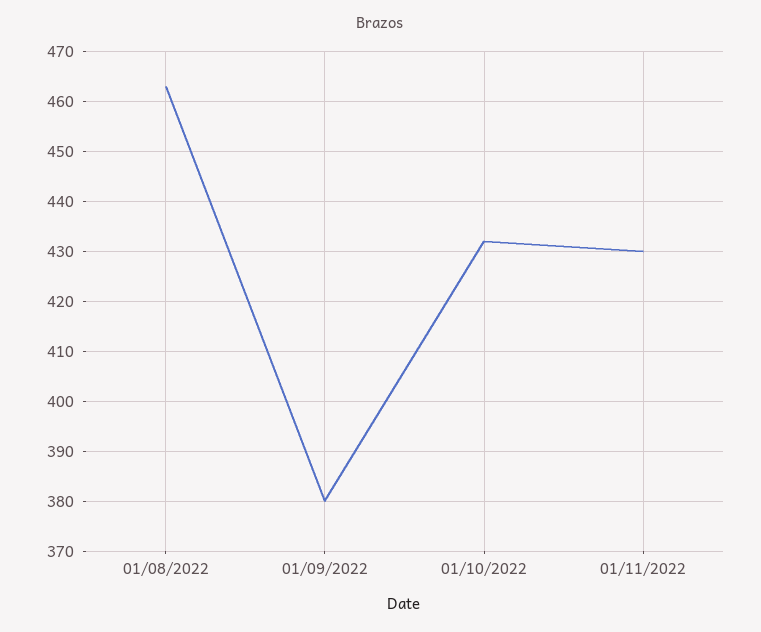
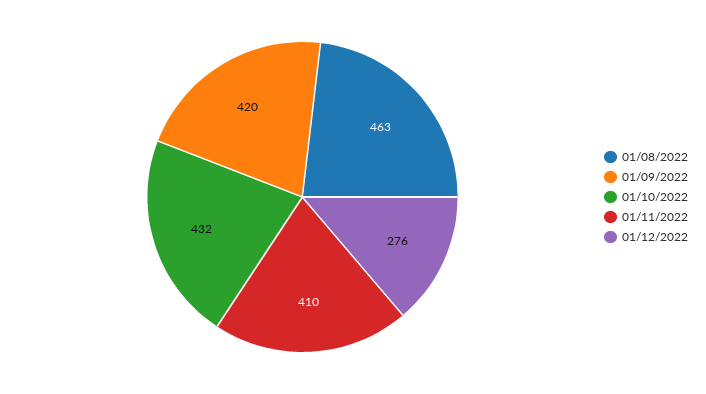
01/09/2022: 380 -> 420
01/11/2022: 430 -> 410
01/12/2022: none -> 276

